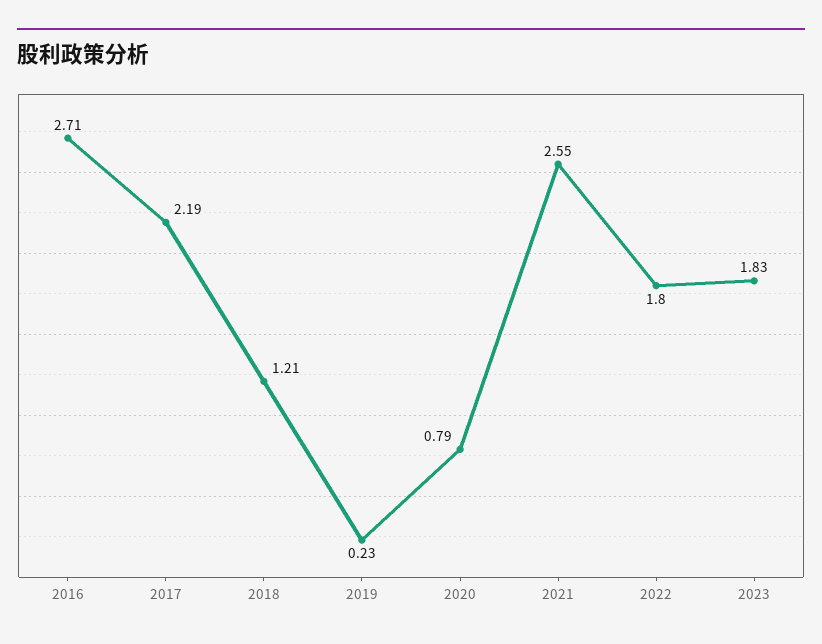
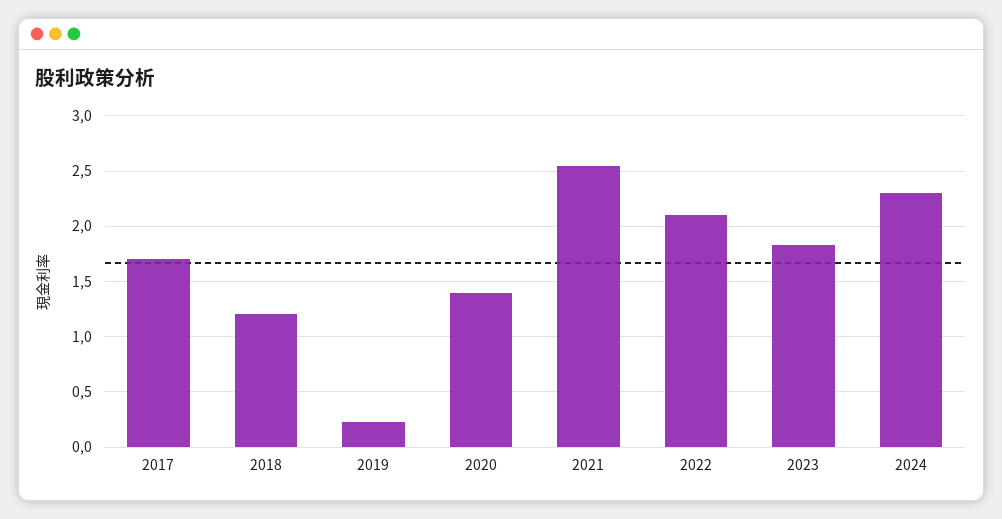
2016: 2.71 -> none
2017: 2.19 -> 1.7
2020: 0.79 -> 1.4
2022: 1.8 -> 2.1
2024: none -> 2.3

